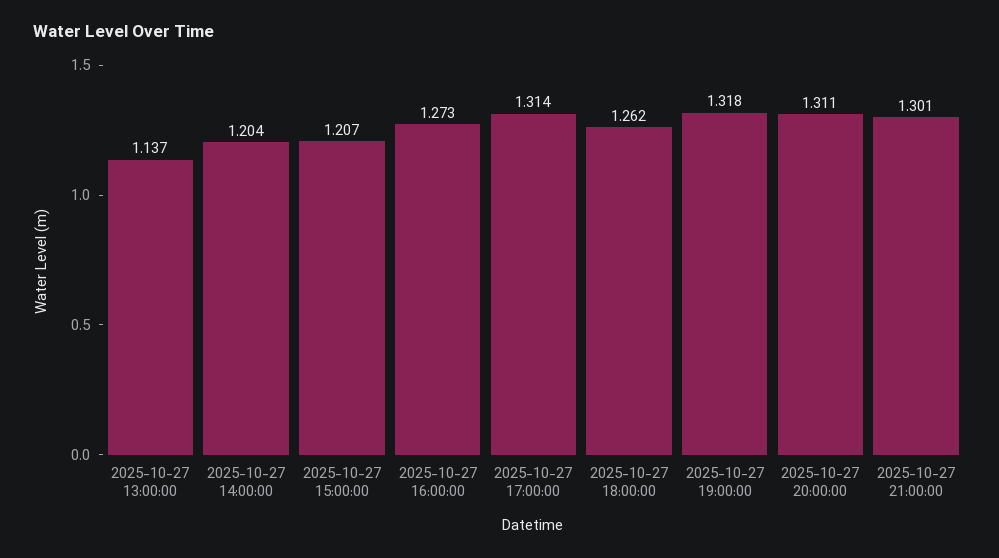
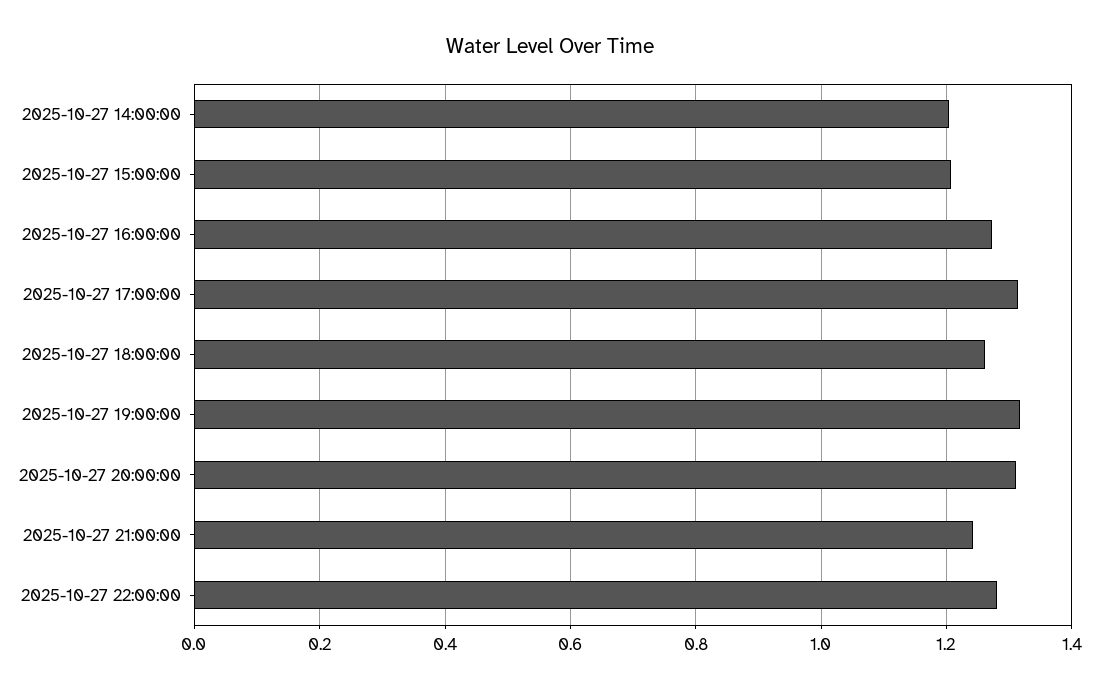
2025-10-27 13:00:00: 1.137 -> none
2025-10-27 21:00:00: 1.301 -> 1.24
2025-10-27 22:00:00: none -> 1.28

